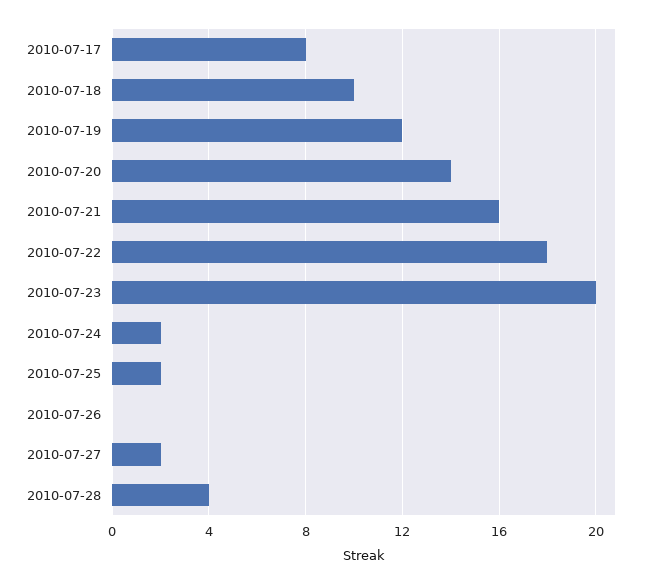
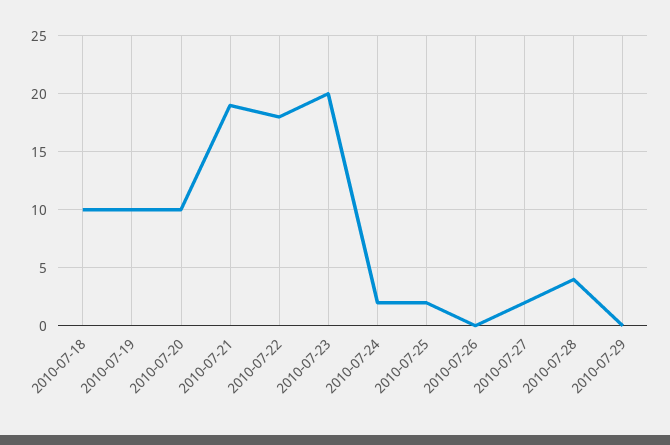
2010-07-17: 8 -> none
2010-07-19: 12 -> 10
2010-07-20: 14 -> 10
2010-07-21: 16 -> 19
2010-07-29: none -> 0

